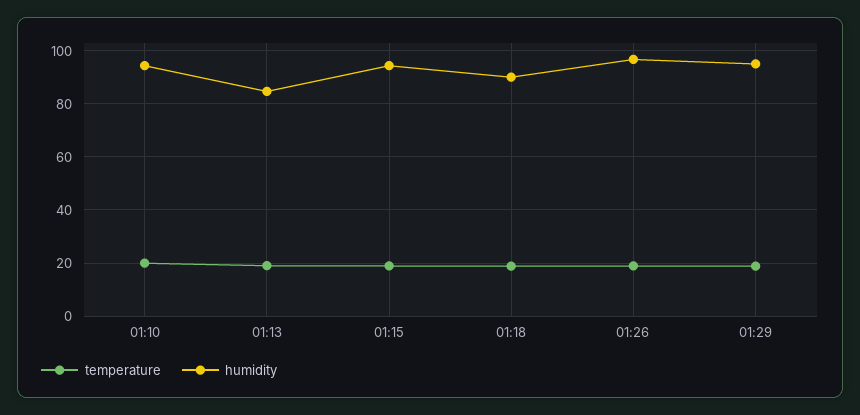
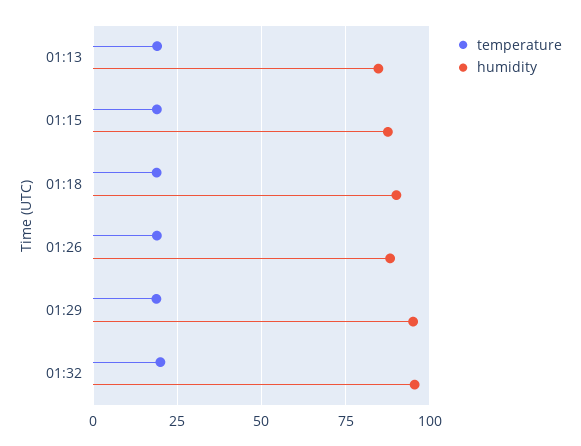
temperature, 01:10: 20 -> none
humidity, 01:10: 95 -> none
humidity, 01:15: 95 -> 87.5
humidity, 01:26: 97.5 -> 87.5
temperature, 01:32: none -> 20
humidity, 01:32: none -> 95

